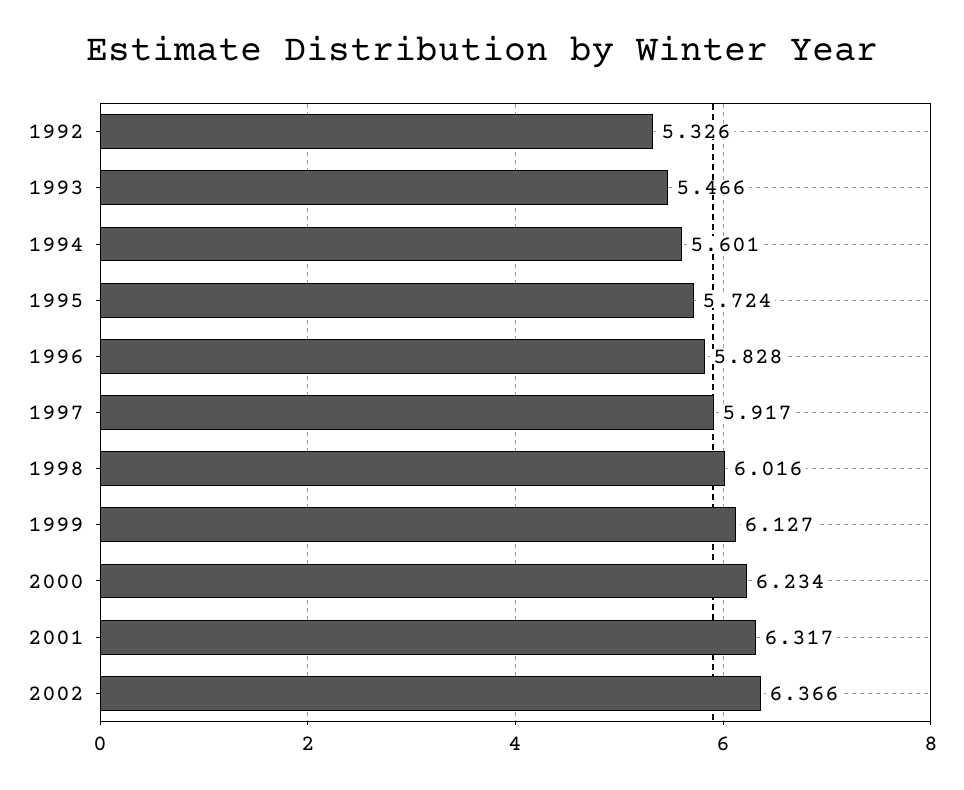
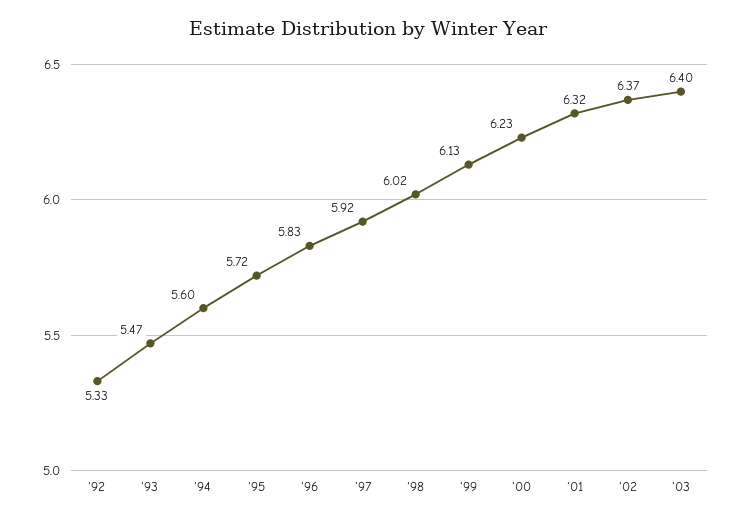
'03: none -> 6.4

